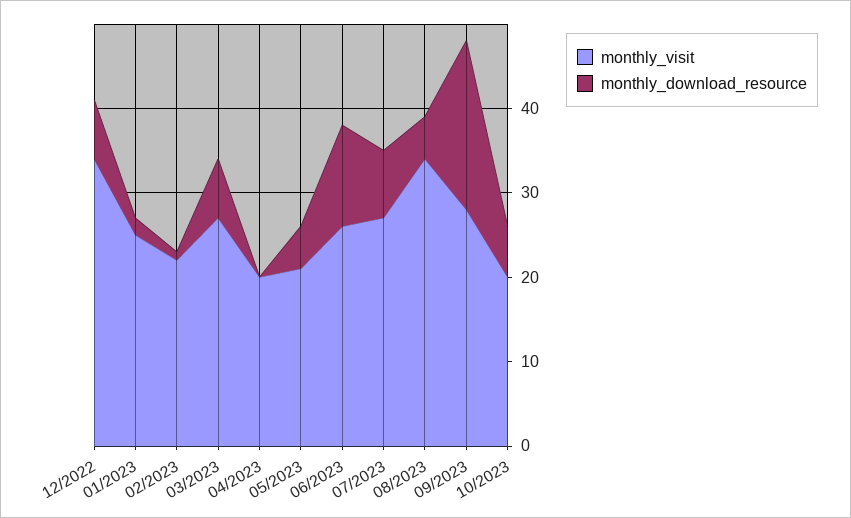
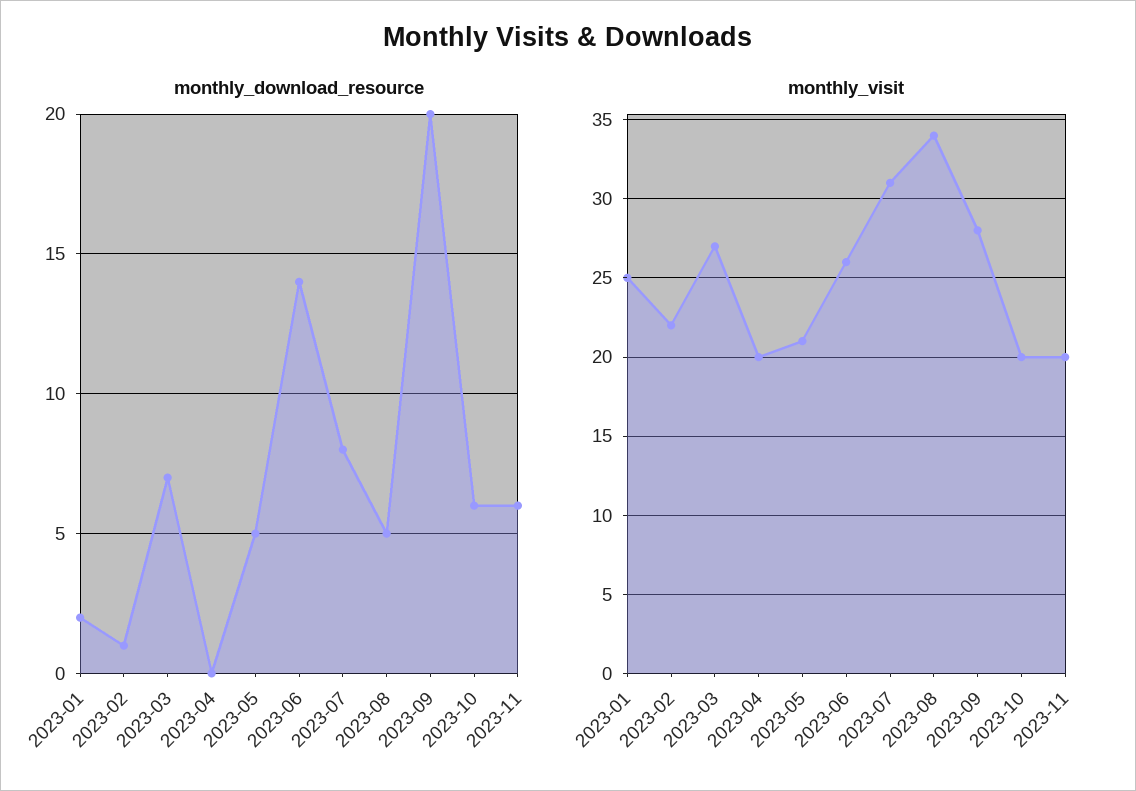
monthly_visit, 12/2022: 34 -> none
monthly_download_resource, 12/2022: 7 -> none
monthly_download_resource, 06/2023: 12 -> 14
monthly_visit, 07/2023: 27 -> 31
monthly_download_resource, 2023-11: none -> 6
monthly_visit, 2023-11: none -> 20

